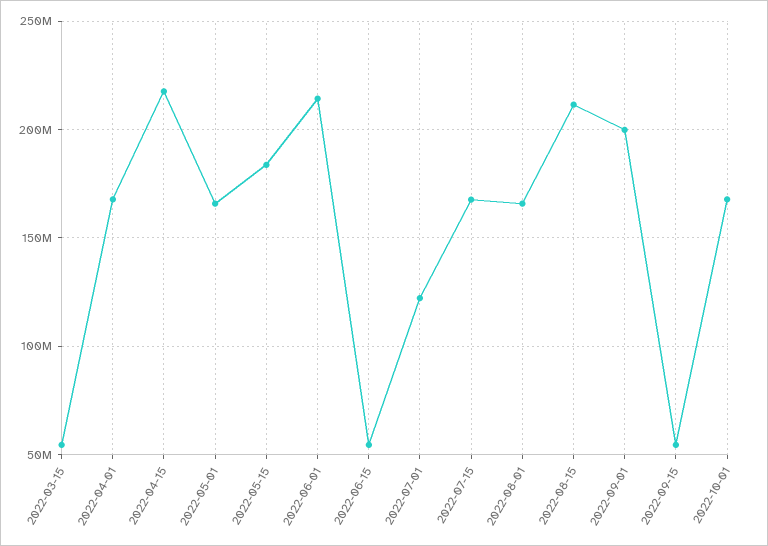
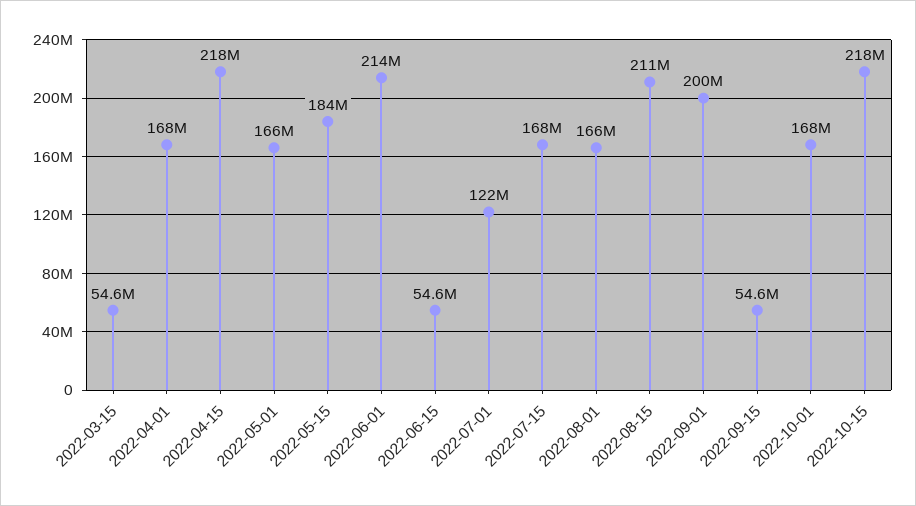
2022-10-15: none -> 218000000

